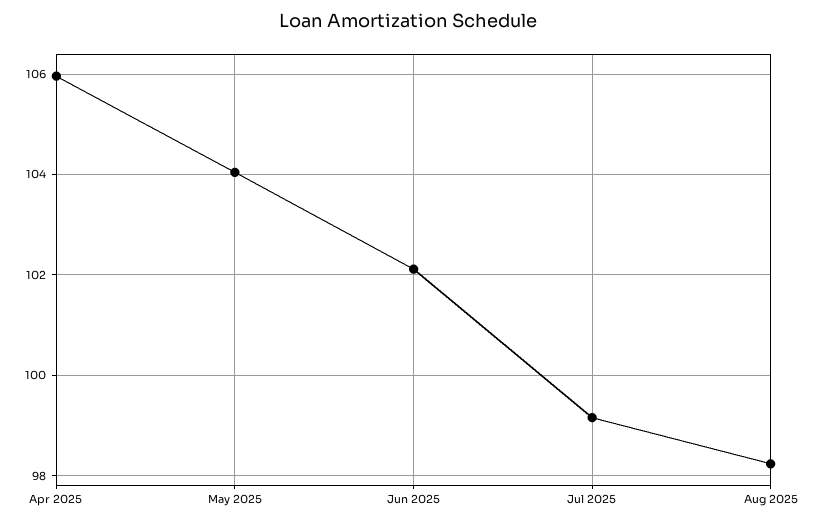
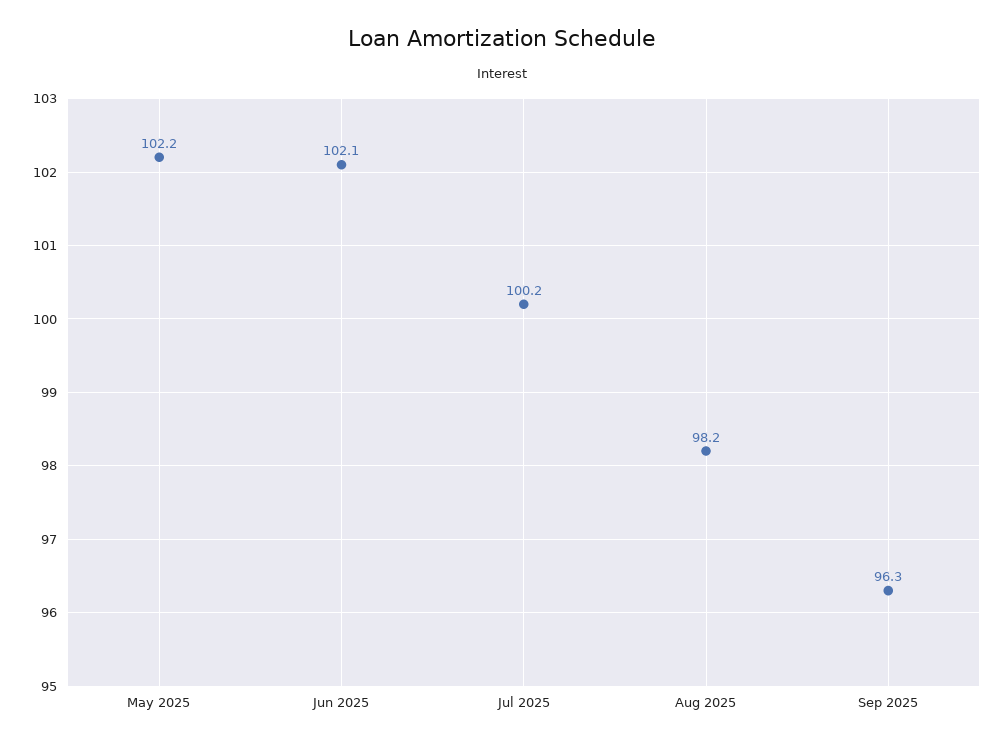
Apr 2025: 106 -> none
May 2025: 104 -> 102.2
Jul 2025: 99.2 -> 100.2
Sep 2025: none -> 96.3

